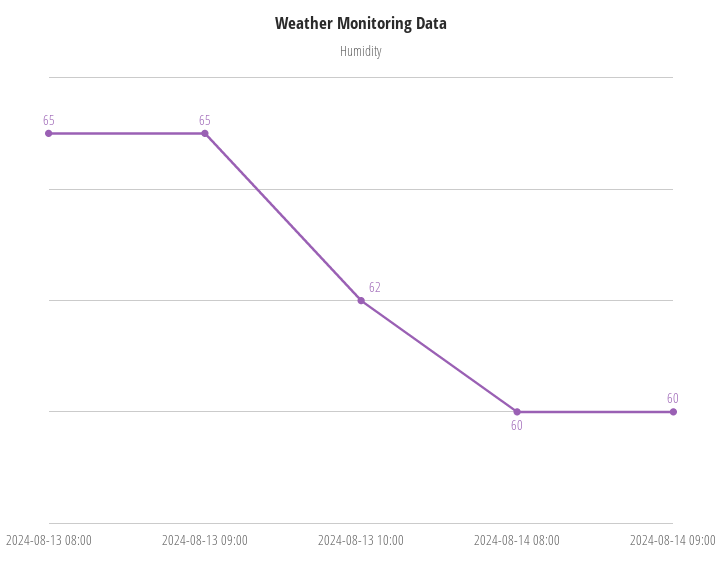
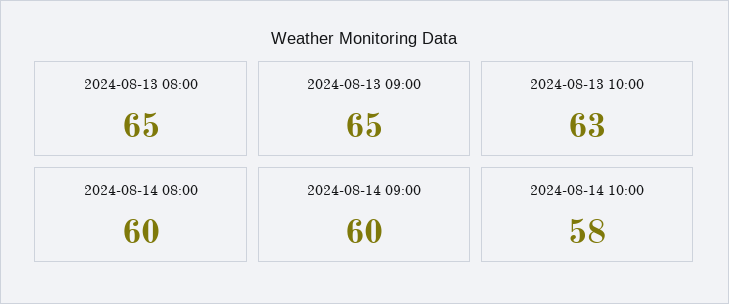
2024-08-13 10:00: 62 -> 63
2024-08-14 10:00: none -> 58

